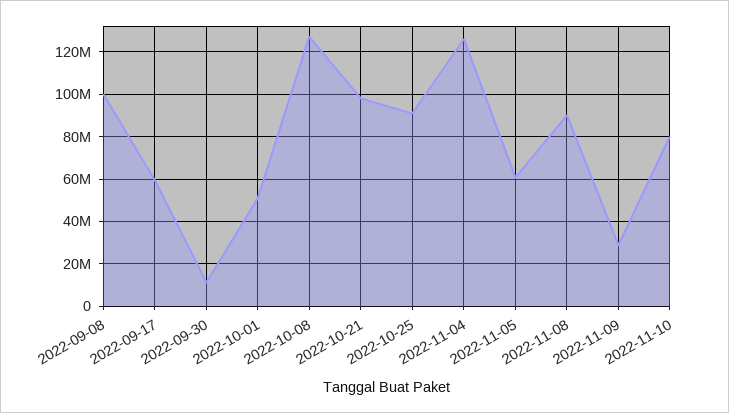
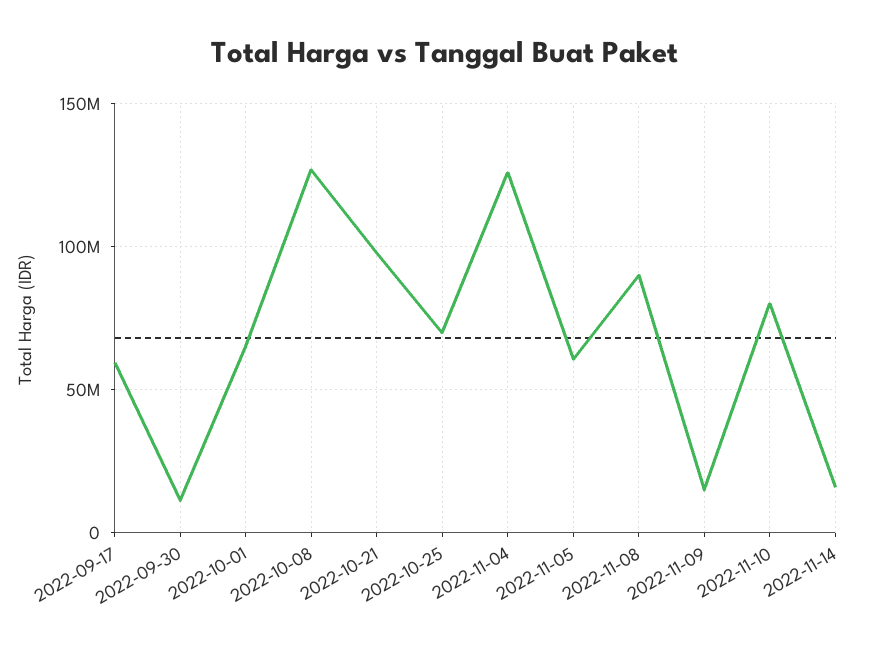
2022-09-08: 100000000 -> none
2022-10-01: 50000000 -> 65000000
2022-10-25: 90000000 -> 70000000
2022-11-09: 30000000 -> 15000000
2022-11-14: none -> 15000000

